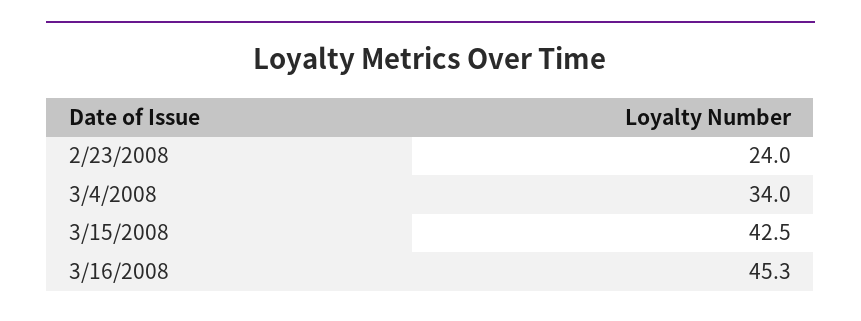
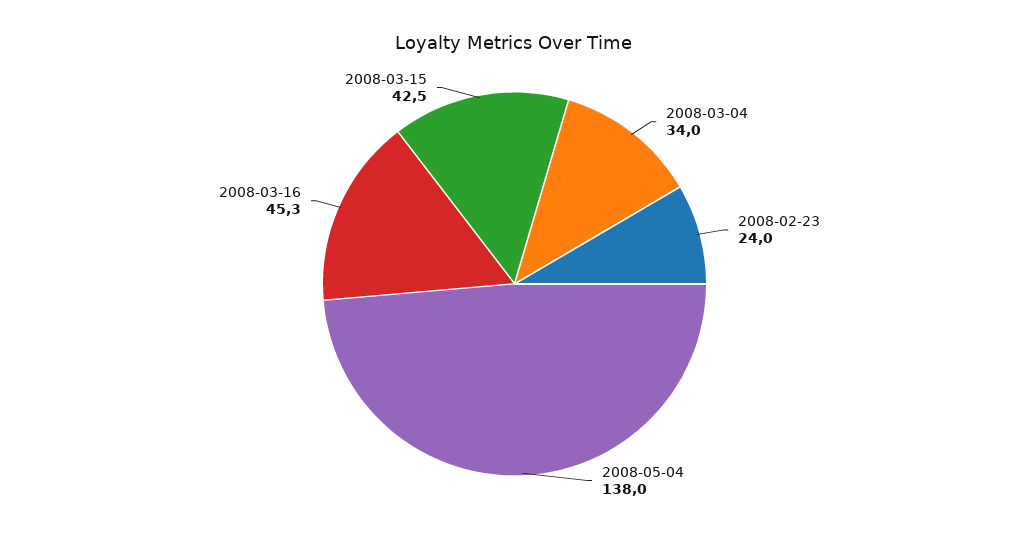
2008-05-04: none -> 138

